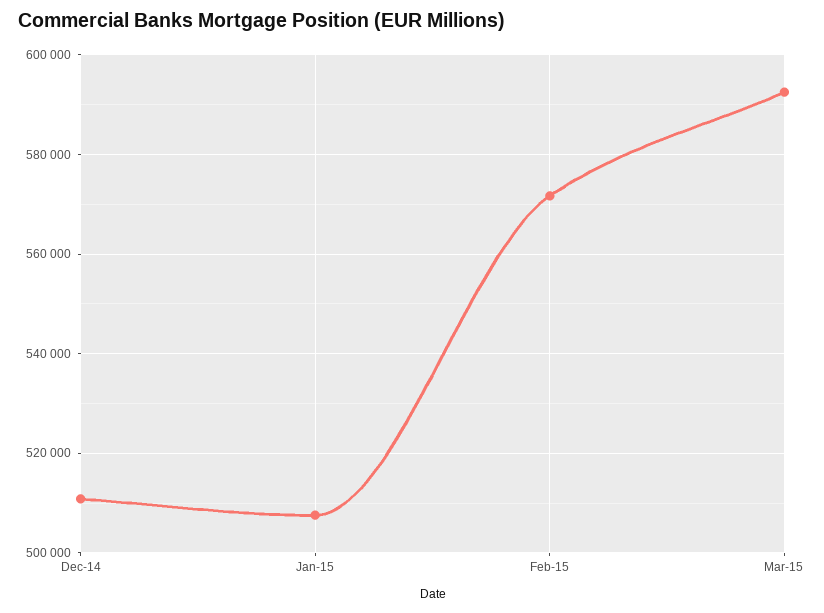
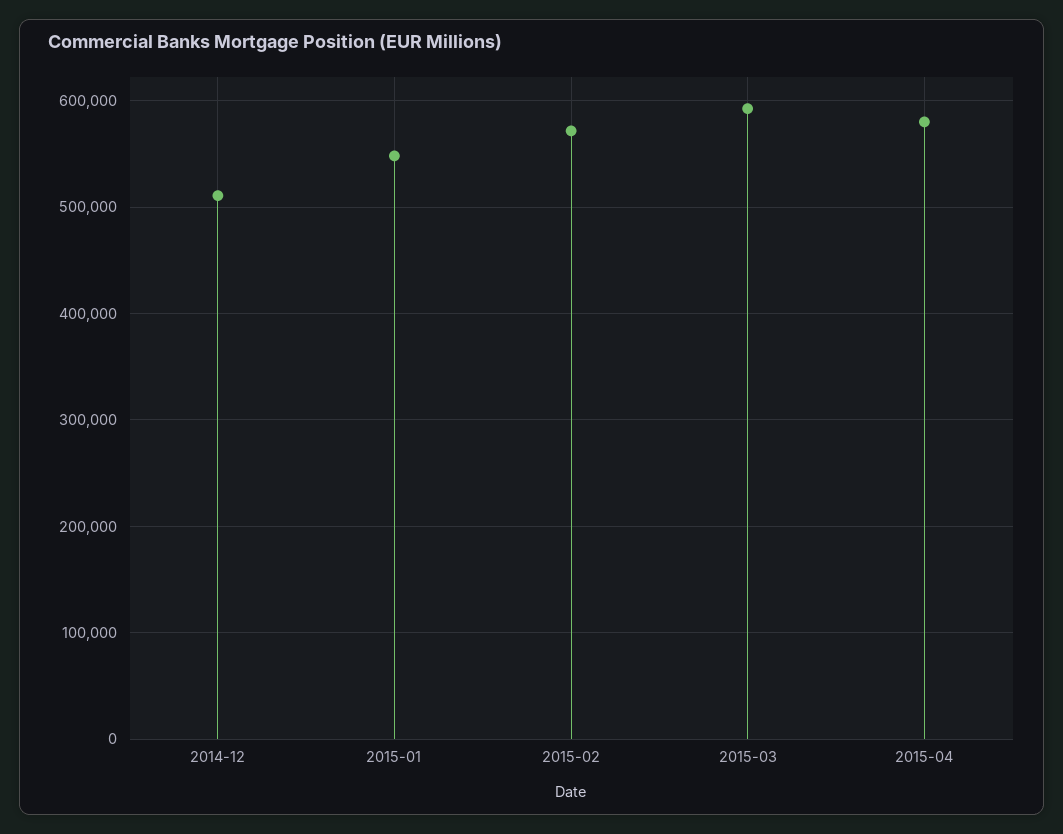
Jan-15: 508000 -> 550000
2015-04: none -> 580000

